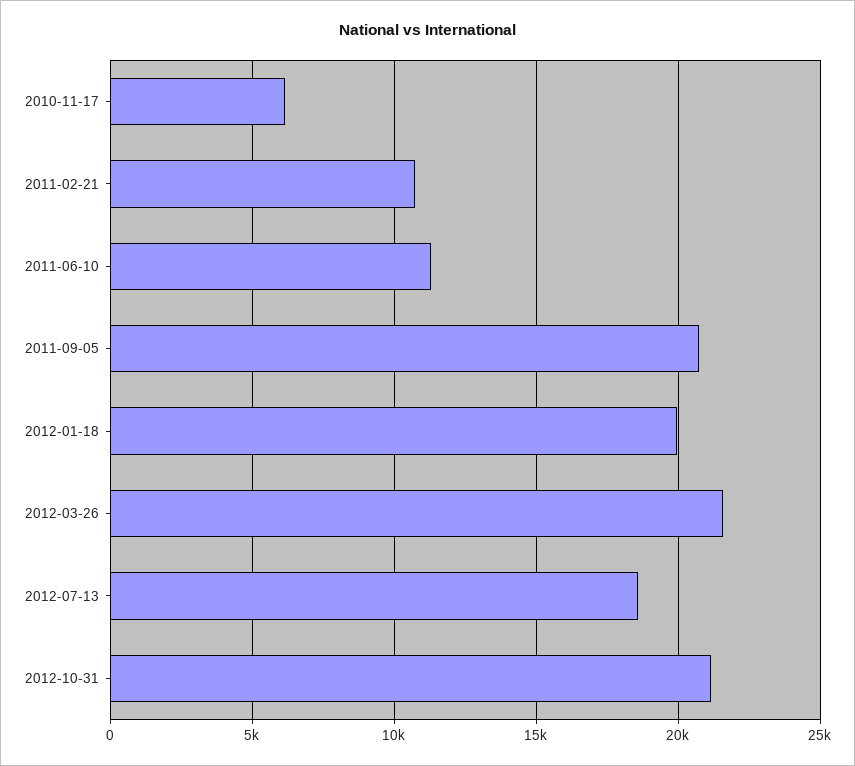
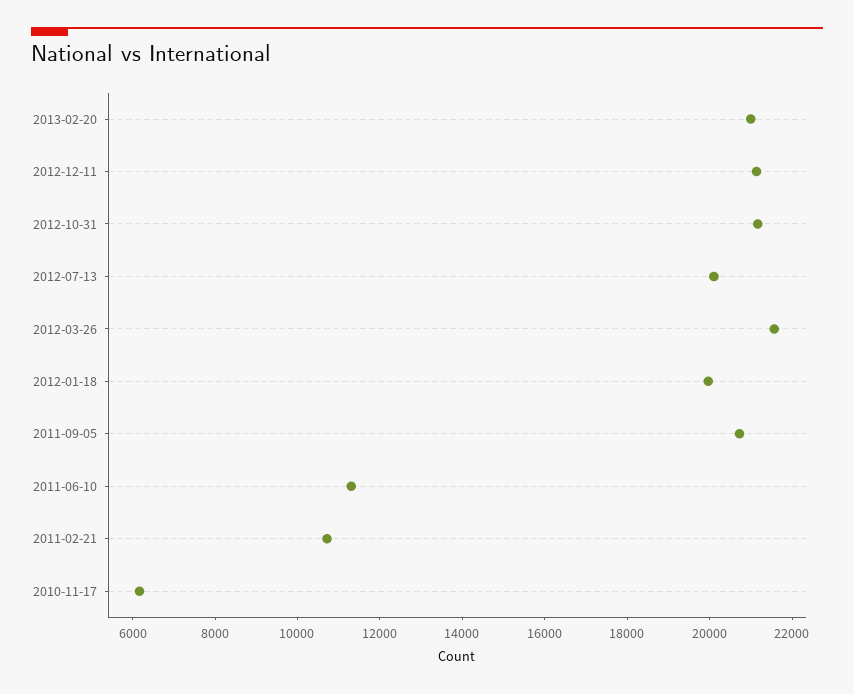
2012-07-13: 18500 -> 20000
2013-02-20: none -> 21000
2012-12-11: none -> 21000

